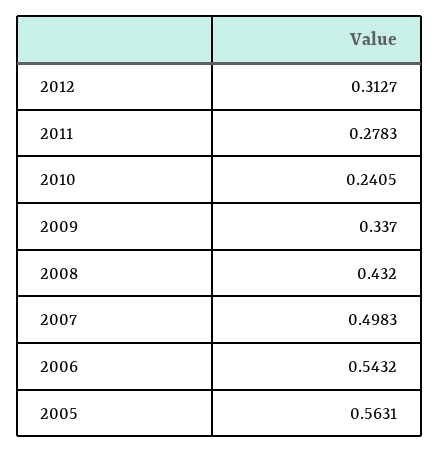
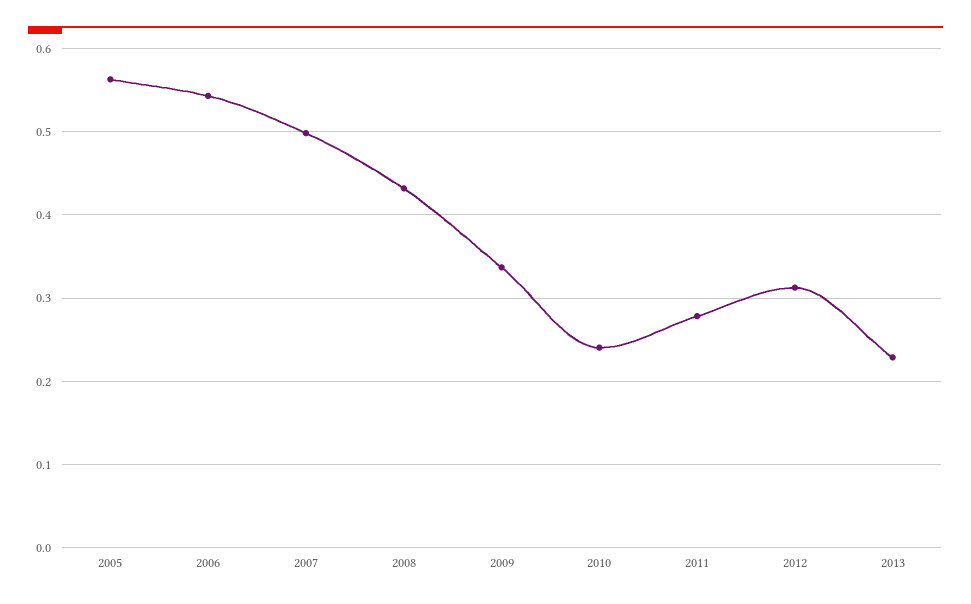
2013: none -> 0.23

